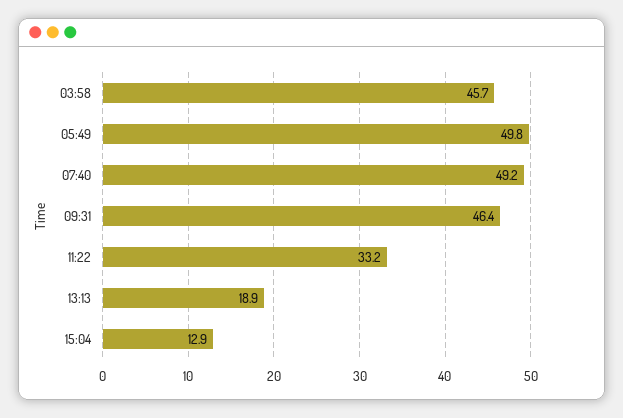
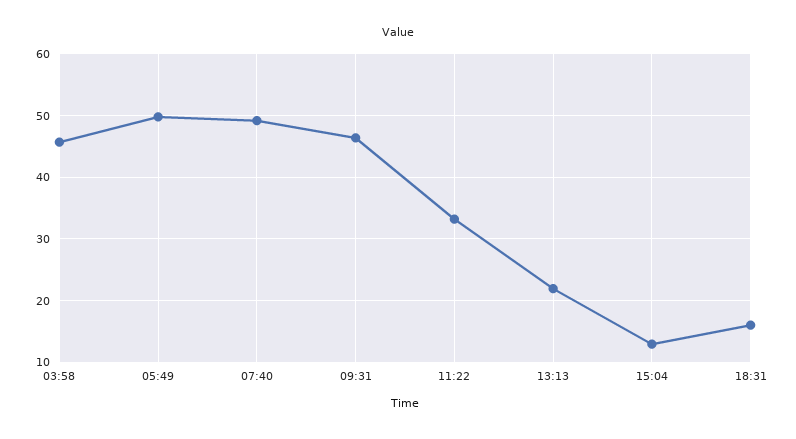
13:13: 18.9 -> 22
18:31: none -> 16

